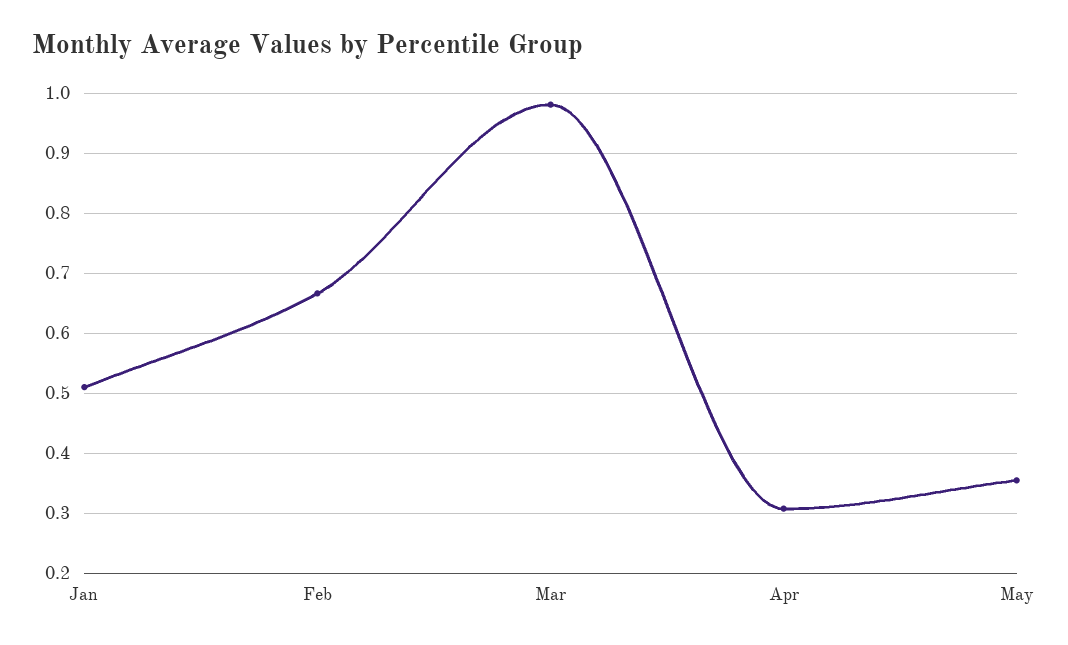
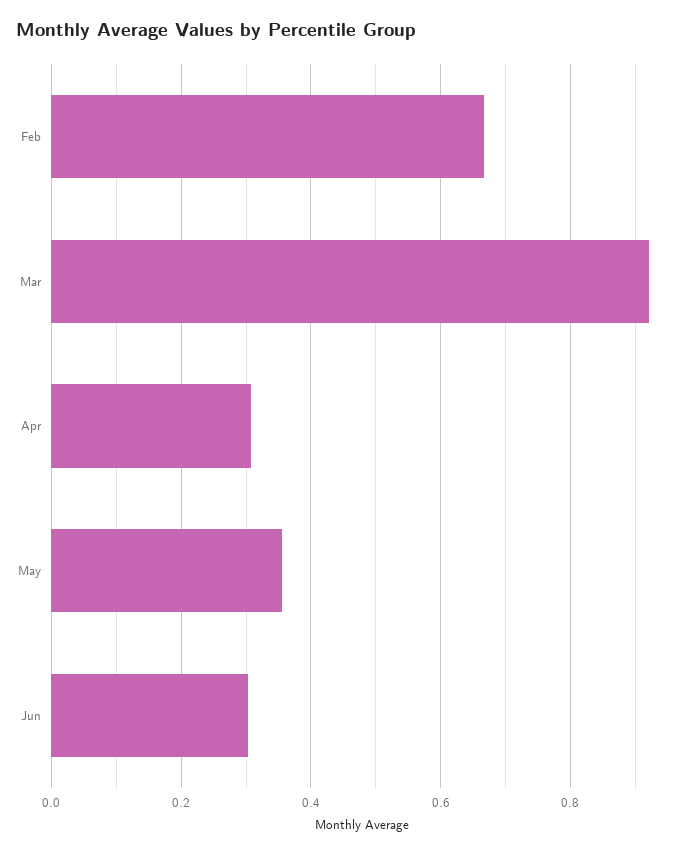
Jan: 0.51 -> none
Mar: 0.98 -> 0.92
Jun: none -> 0.3

